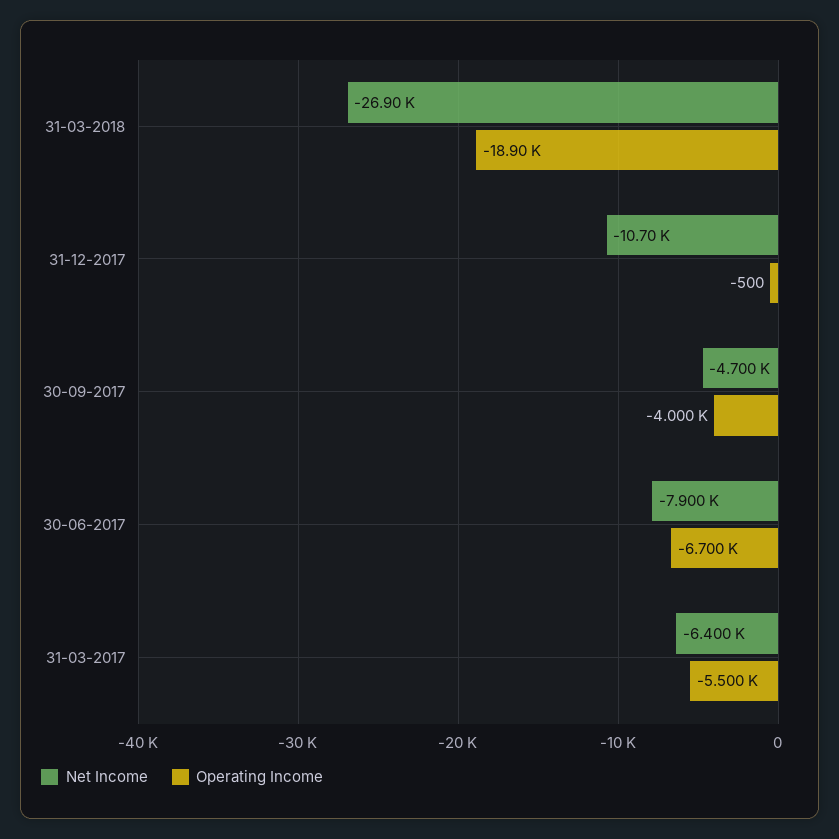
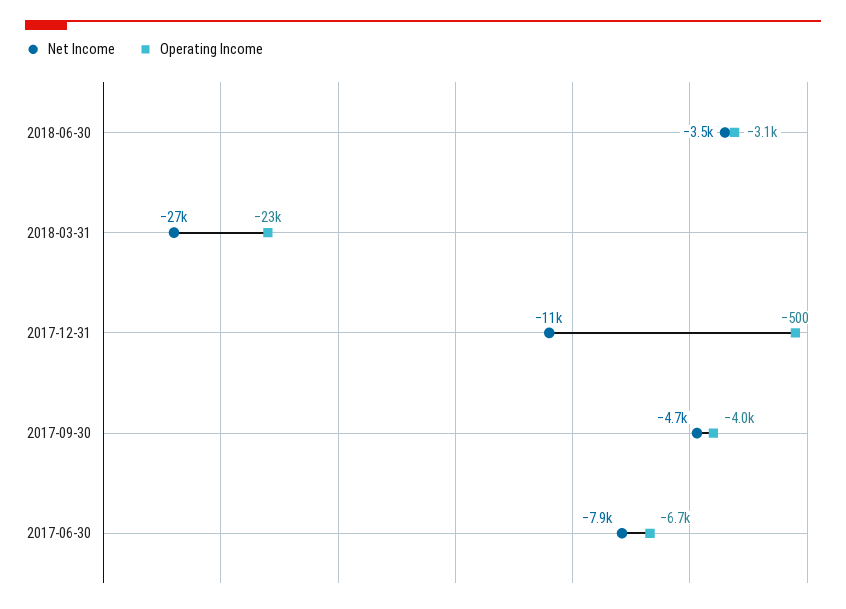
Operating Income, 31-03-2018: -18900 -> -23000
Net Income, 31-03-2017: -6400 -> none
Operating Income, 31-03-2017: -5500 -> none
Net Income, 2018-06-30: none -> -3500
Operating Income, 2018-06-30: none -> -3100

